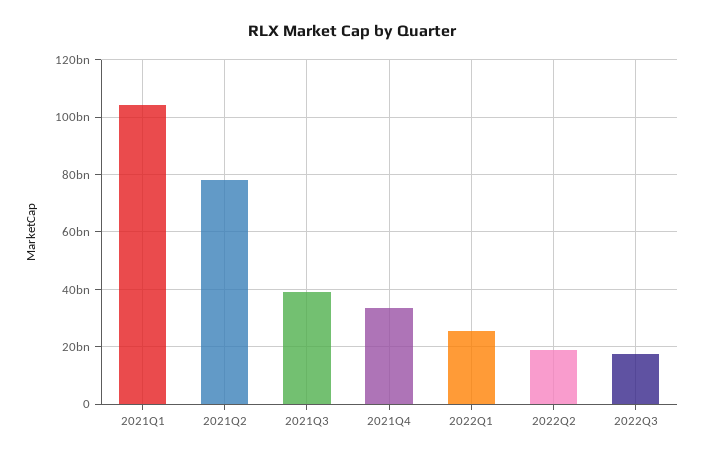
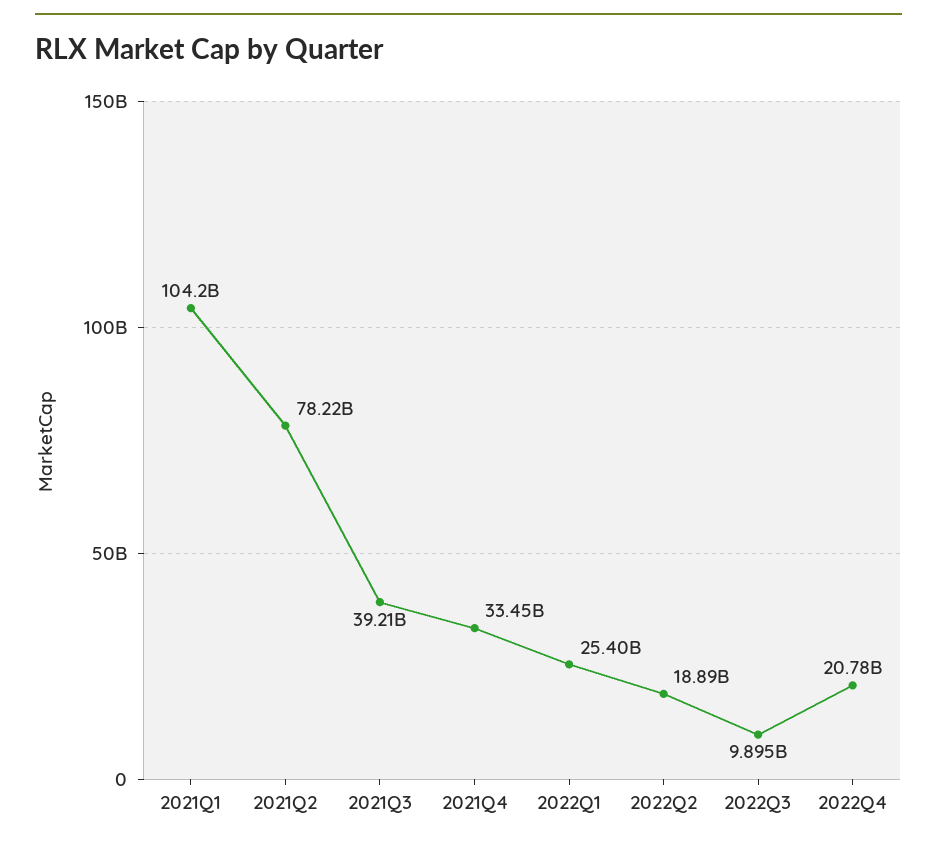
2022Q3: 17500000000 -> 9895000000
2022Q4: none -> 20780000000

